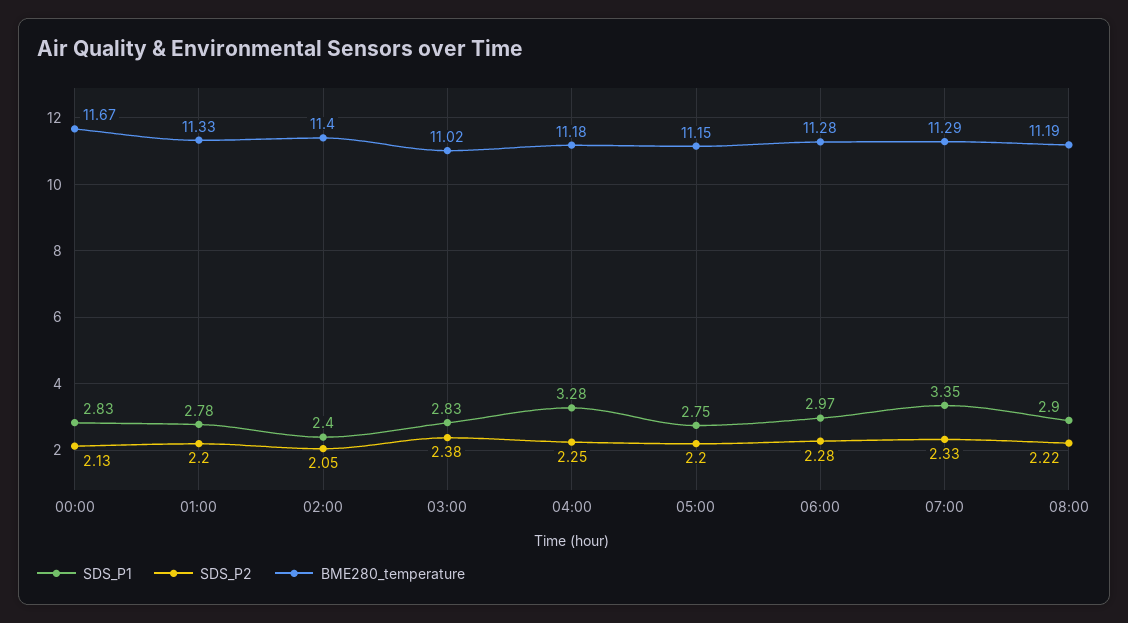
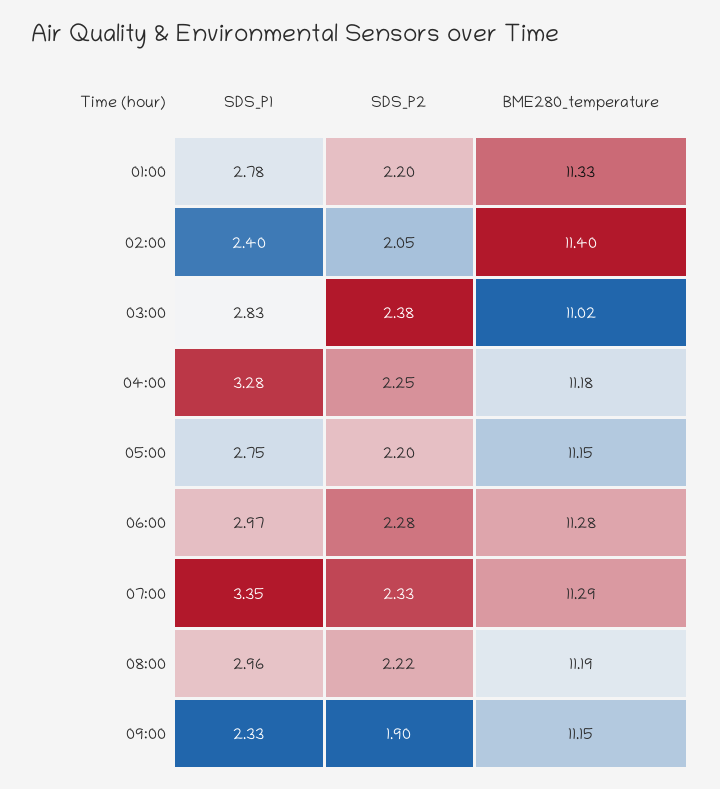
SDS_P1, 00:00: 2.83 -> none
SDS_P2, 00:00: 2.13 -> none
BME280_temperature, 00:00: 11.67 -> none
SDS_P1, 08:00: 2.9 -> 2.96
SDS_P1, 09:00: none -> 2.33
SDS_P2, 09:00: none -> 1.9
BME280_temperature, 09:00: none -> 11.15

